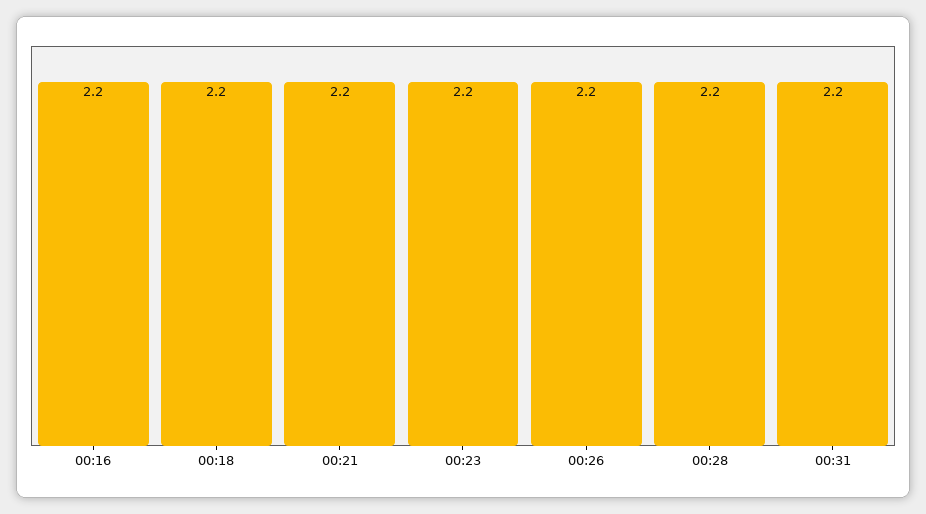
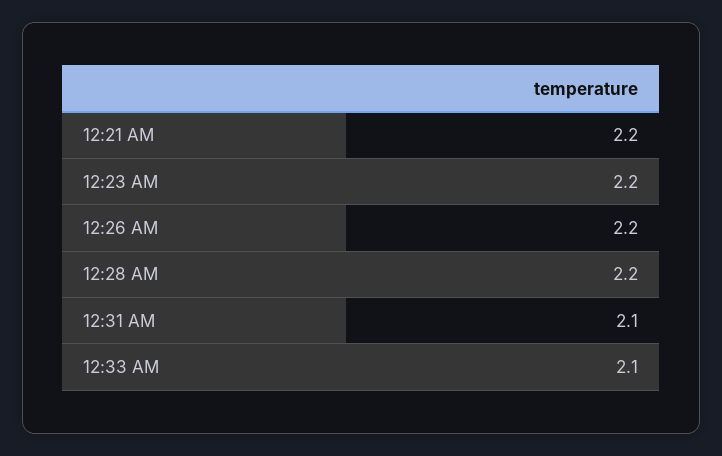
00:16: 2.2 -> none
00:18: 2.2 -> none
00:31: 2.2 -> 2.1
12:33 AM: none -> 2.1

